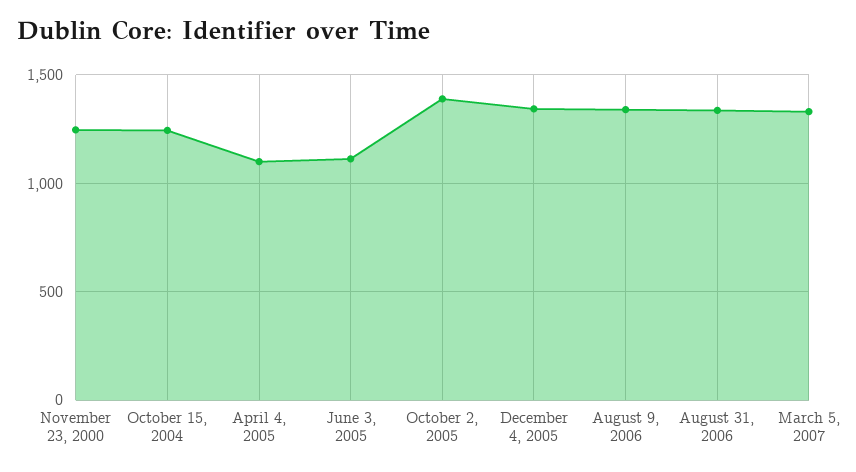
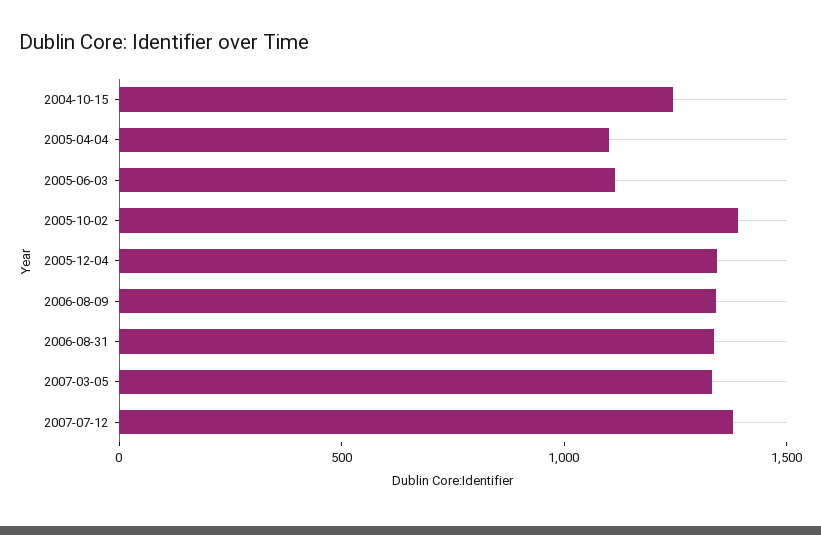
November 23, 2000: 1250 -> none
2007-07-12: none -> 1400

